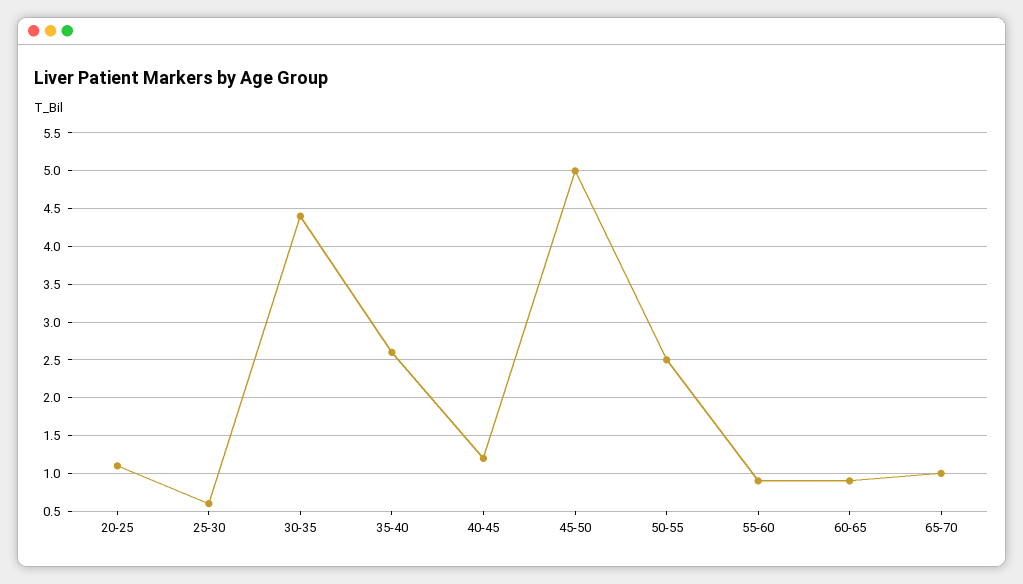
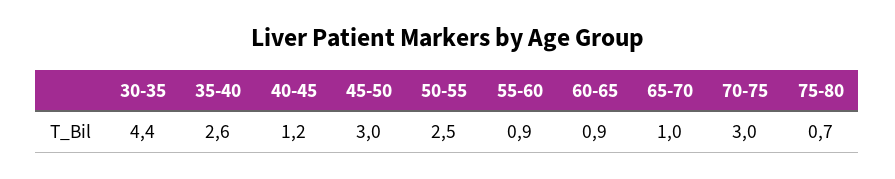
20-25: 1.1 -> none
25-30: 0.6 -> none
45-50: 5 -> 3
70-75: none -> 3
75-80: none -> 0.7

